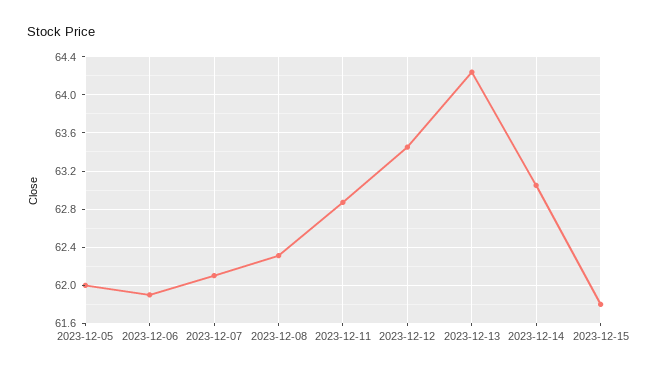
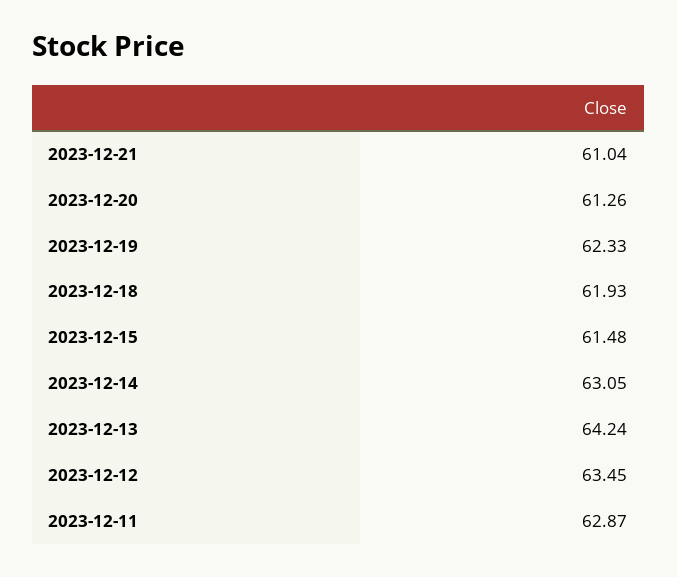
2023-12-05: 62 -> none
2023-12-06: 61.9 -> none
2023-12-07: 62.1 -> none
2023-12-08: 62.3 -> none
2023-12-15: 61.8 -> 61.48
2023-12-21: none -> 61.04
2023-12-20: none -> 61.26
2023-12-19: none -> 62.33
2023-12-18: none -> 61.93

